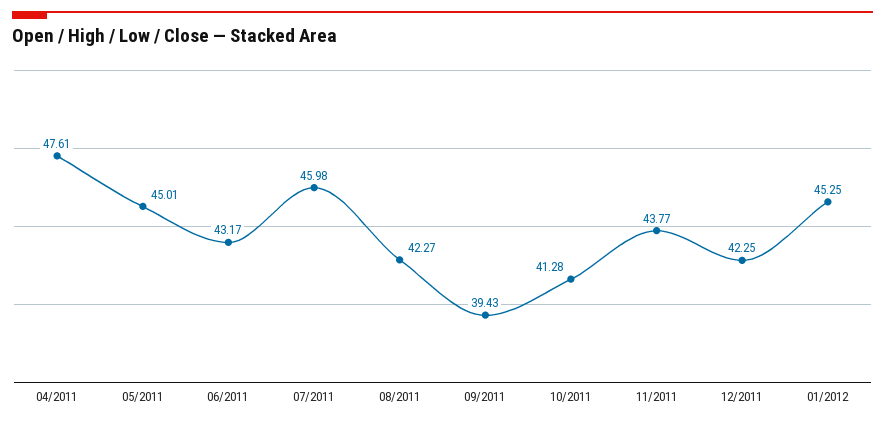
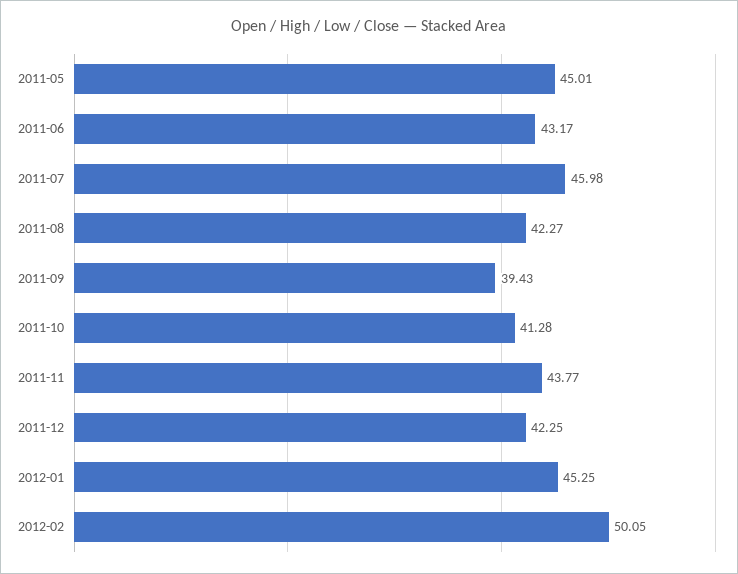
04/2011: 47.61 -> none
2012-02: none -> 50.05

